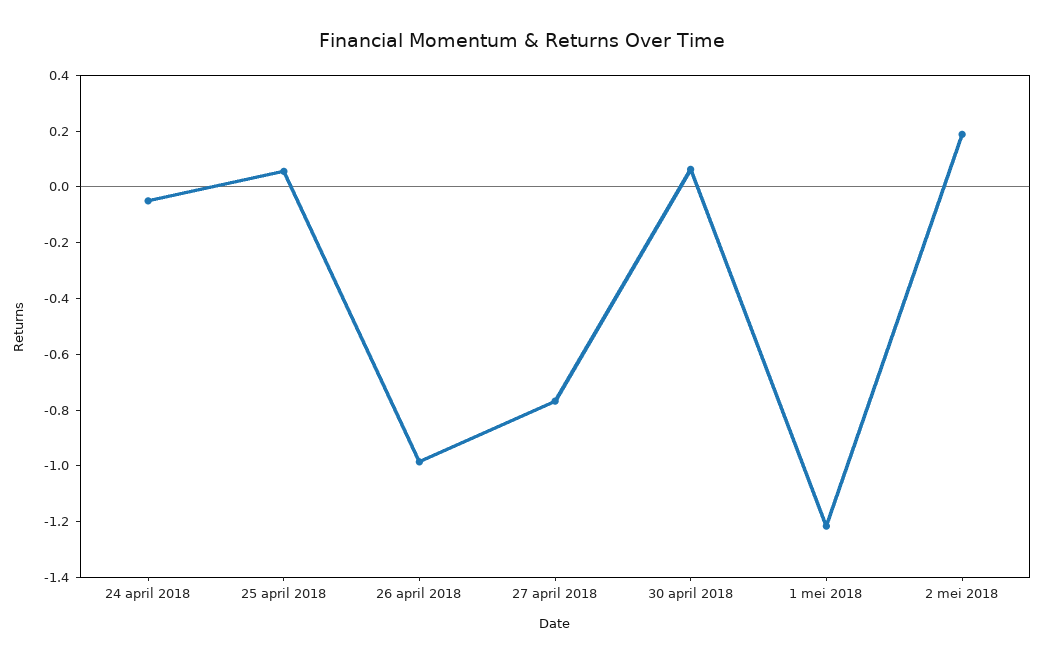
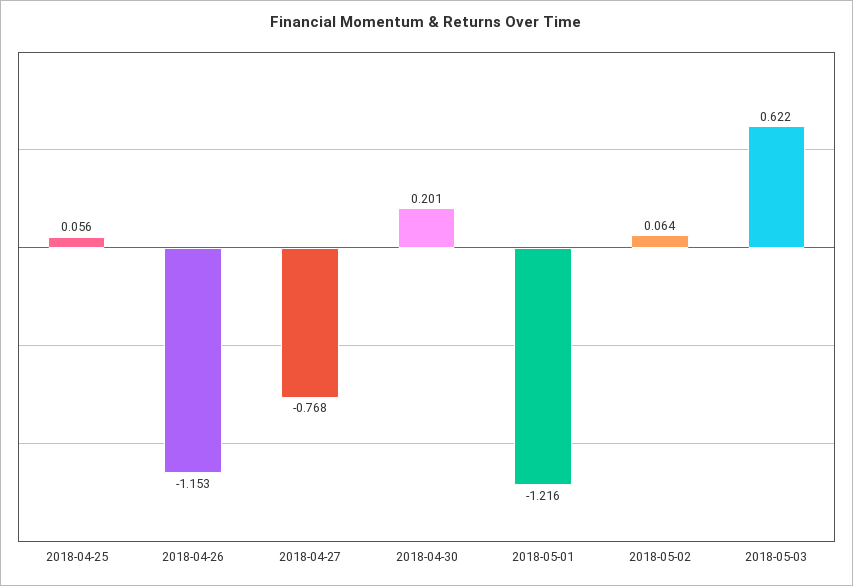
24 april 2018: -0.05 -> none
26 april 2018: -1 -> -1.153
30 april 2018: 0.05 -> 0.201
2 mei 2018: 0.2 -> 0.064
2018-05-03: none -> 0.622

